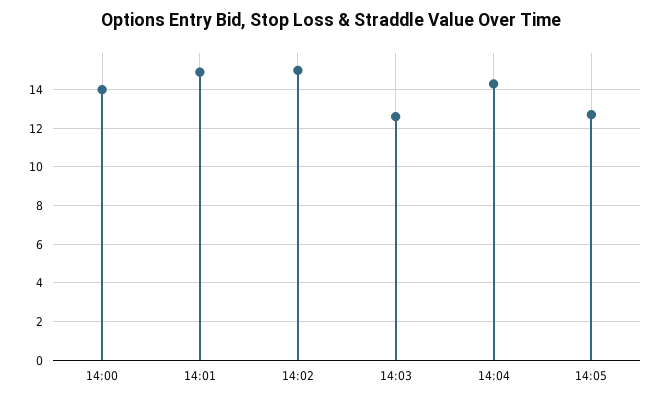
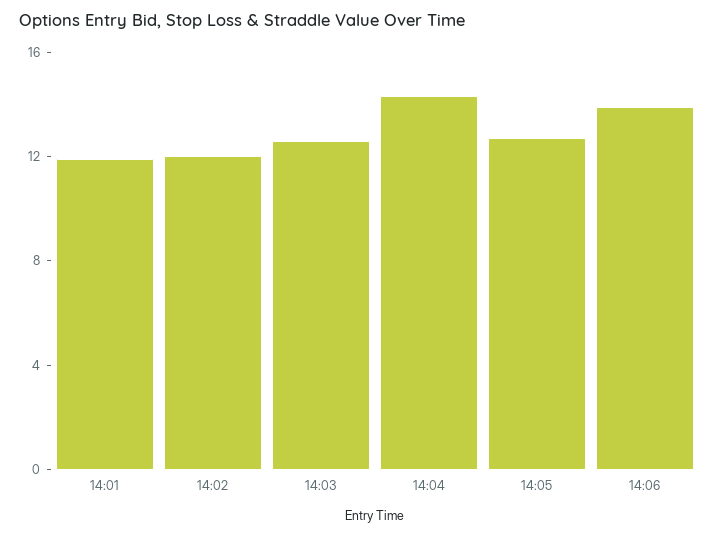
14:00: 14 -> none
14:01: 15 -> 12
14:02: 15 -> 12
14:06: none -> 14

